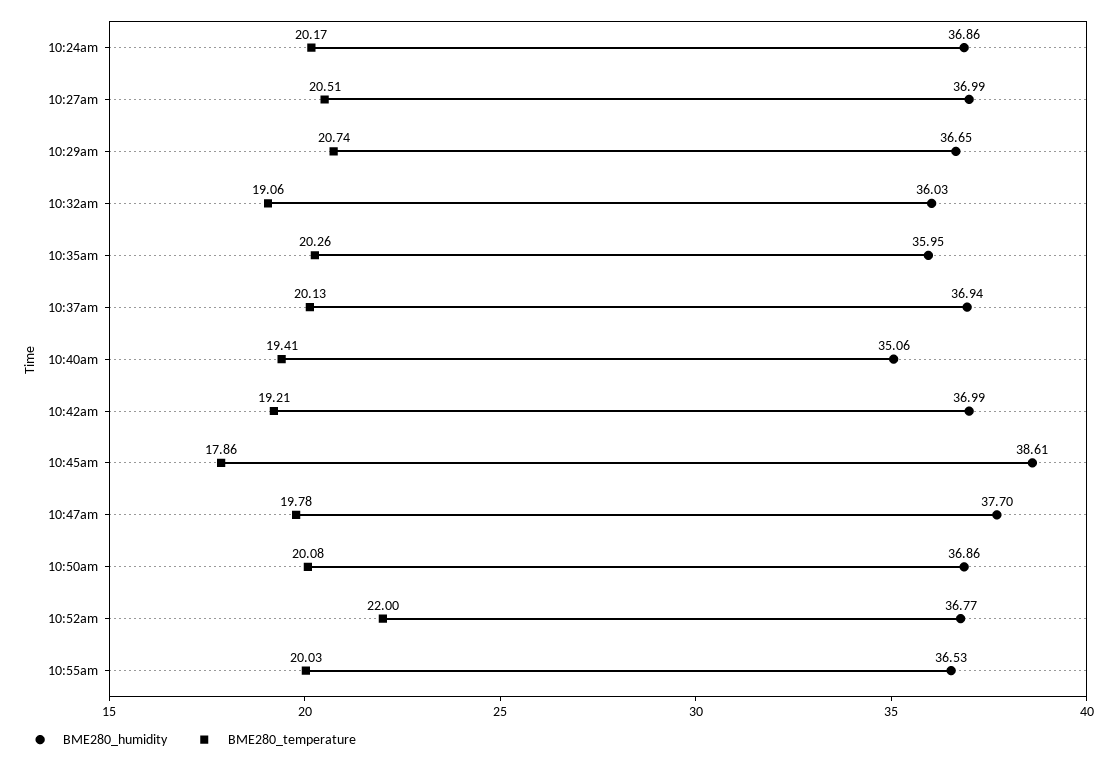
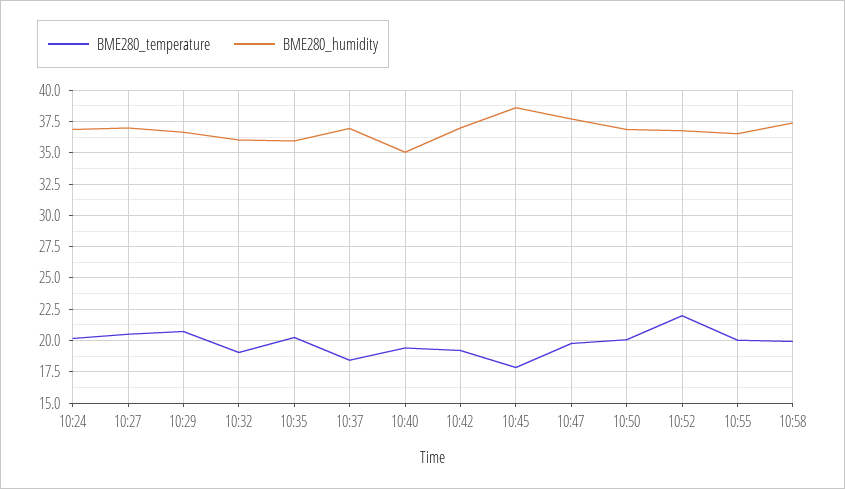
BME280_temperature, 10:37am: 20.13 -> 18.5
BME280_temperature, 10:58: none -> 20
BME280_humidity, 10:58: none -> 37.5

